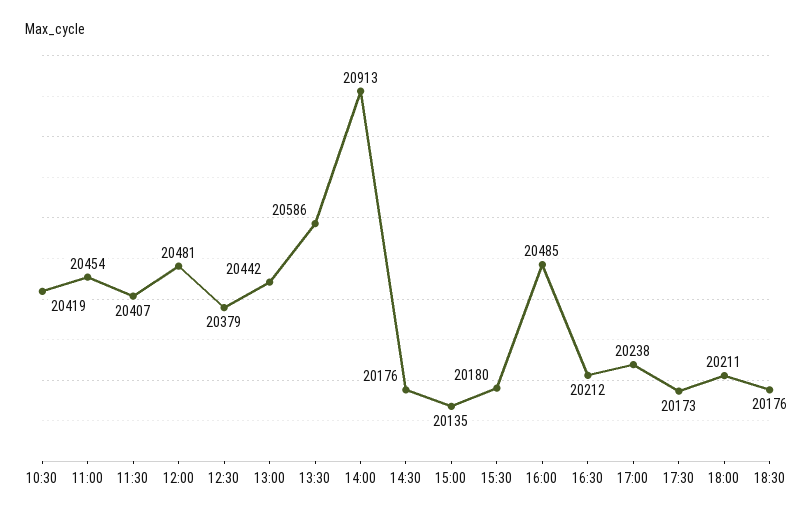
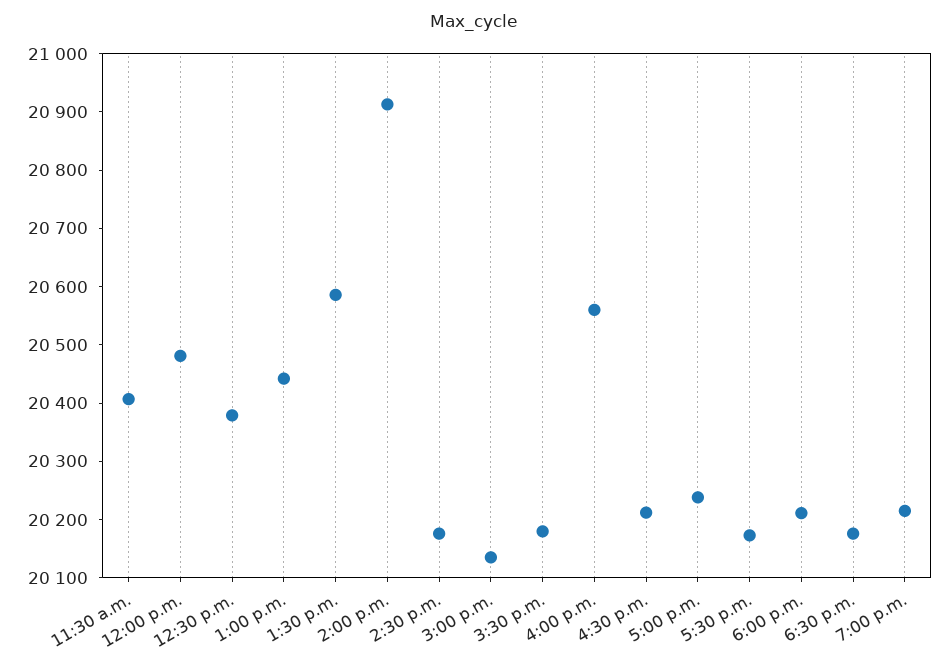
10:30: 20419 -> none
11:00: 20454 -> none
16:00: 20485 -> 20560
7:00 p.m.: none -> 20220

